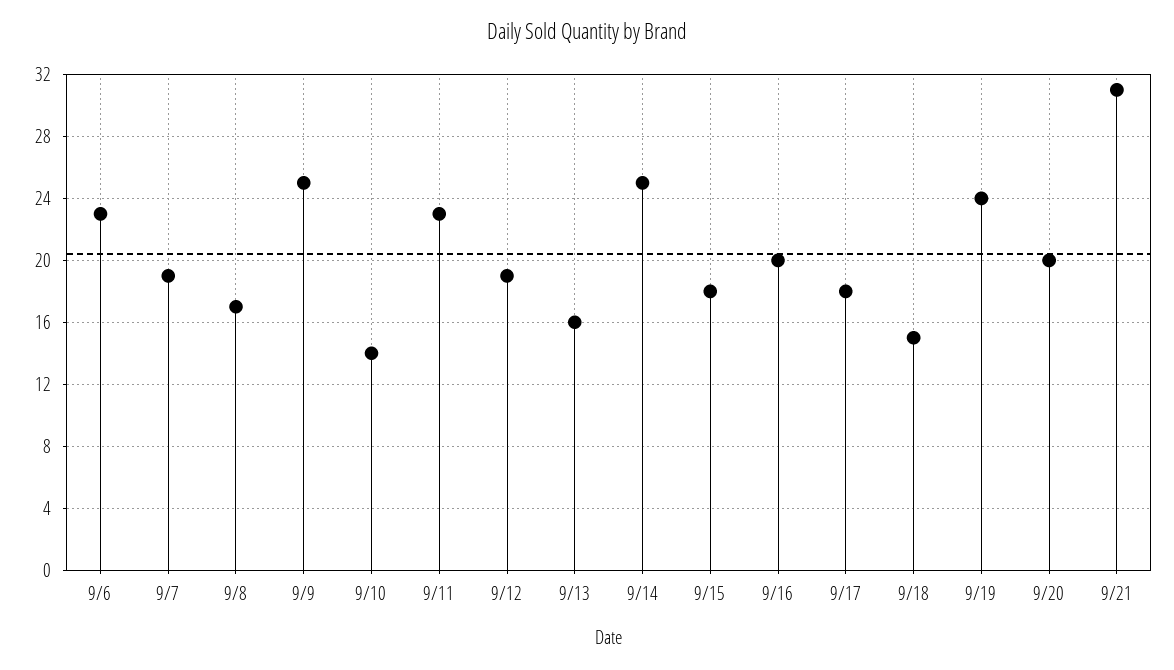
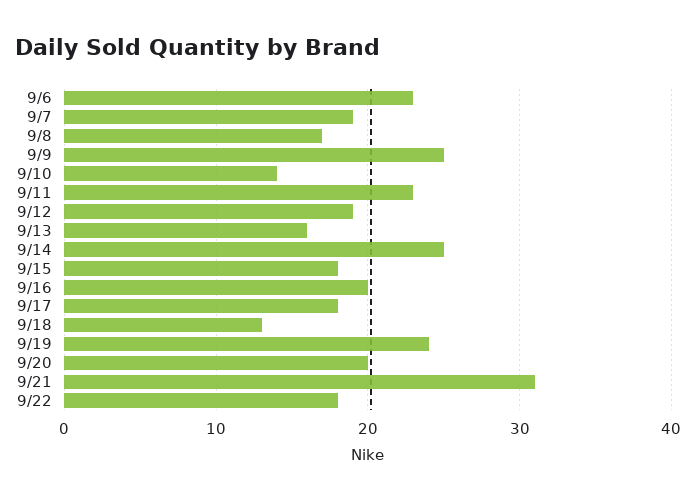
9/18: 15 -> 13
9/22: none -> 18

